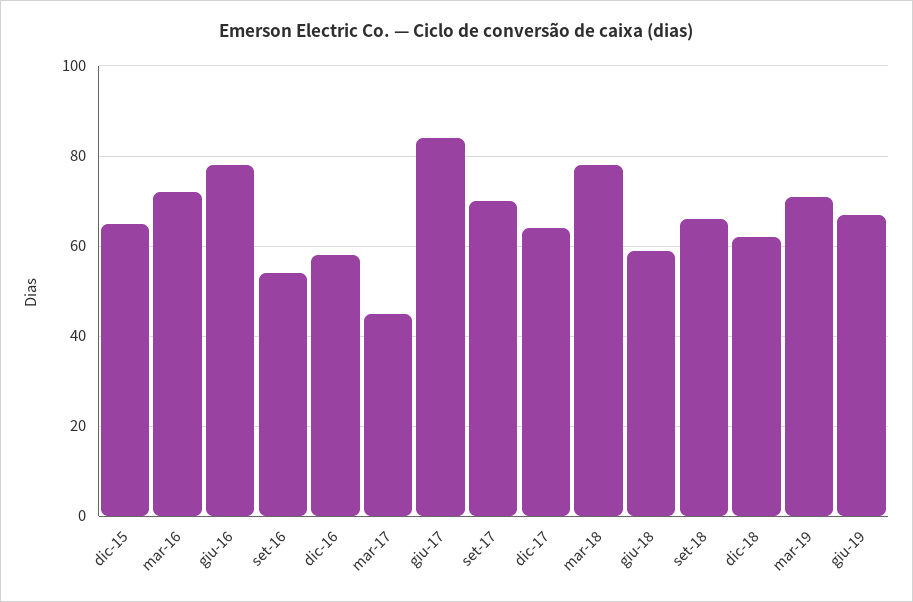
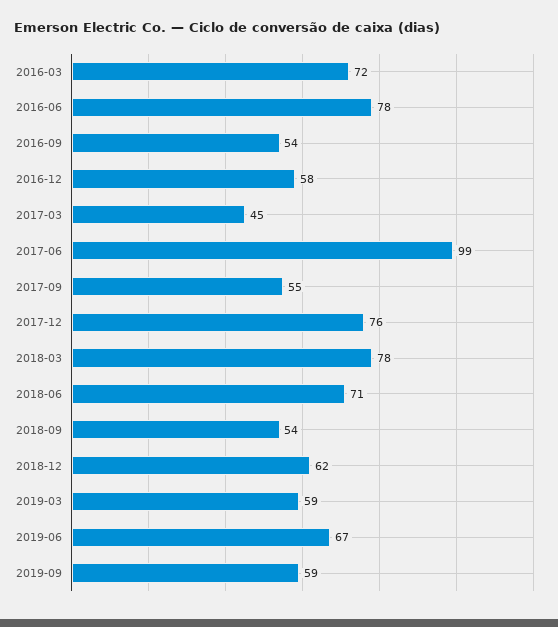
dic-15: 65 -> none
giu-17: 85 -> 99
set-17: 70 -> 55
dic-17: 65 -> 76
giu-18: 60 -> 71
set-18: 65 -> 54
mar-19: 70 -> 59
2019-09: none -> 59

